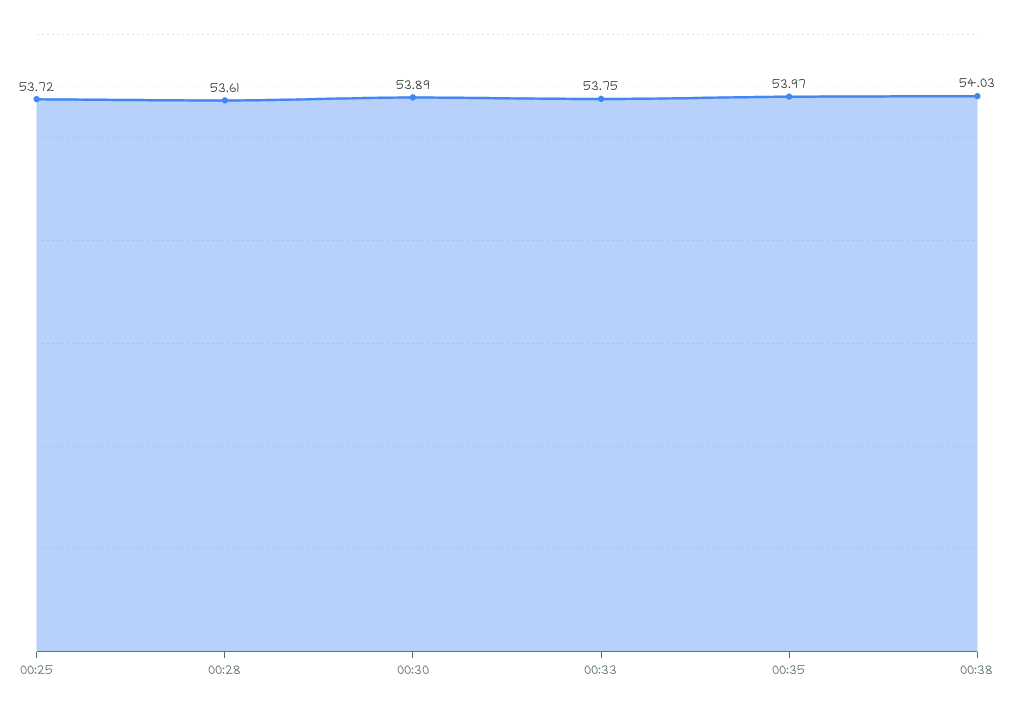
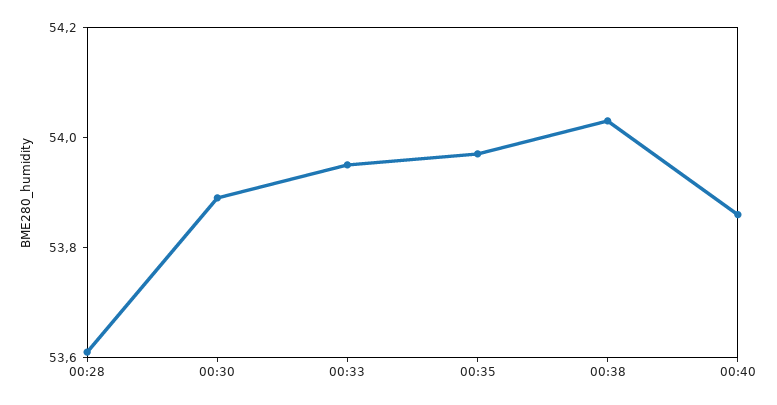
00:25: 53.72 -> none
00:33: 53.75 -> 53.95
00:40: none -> 53.85

